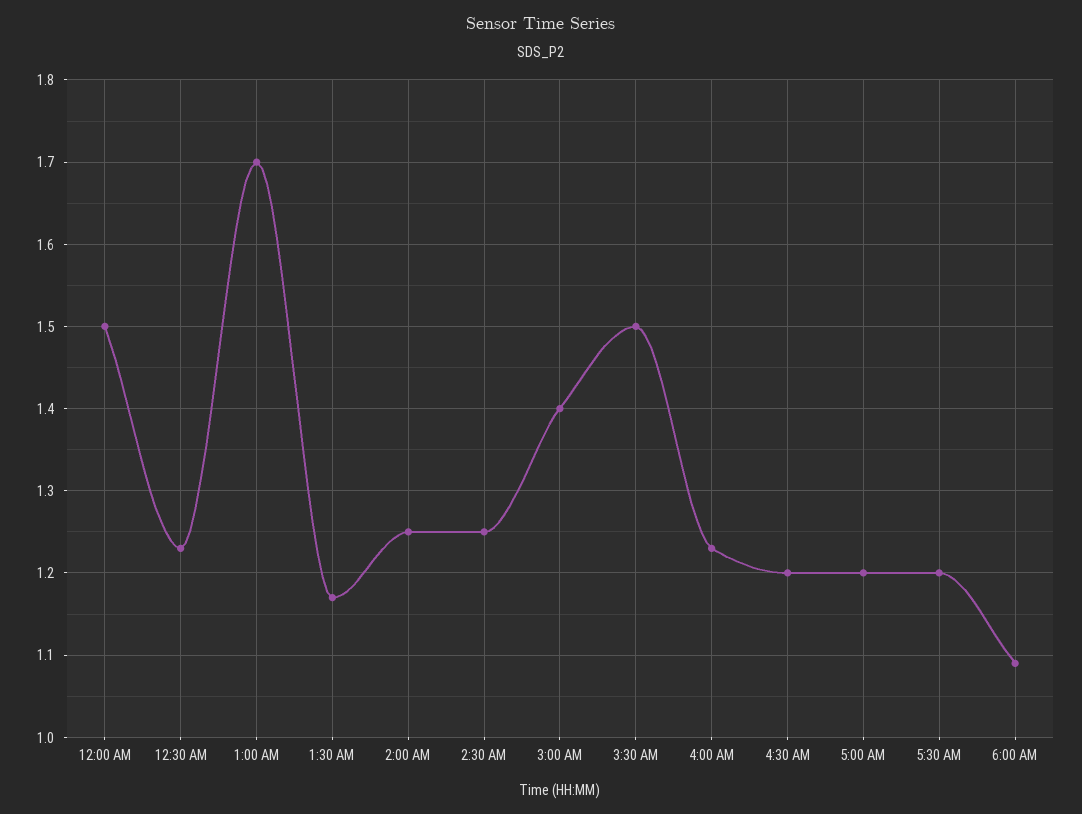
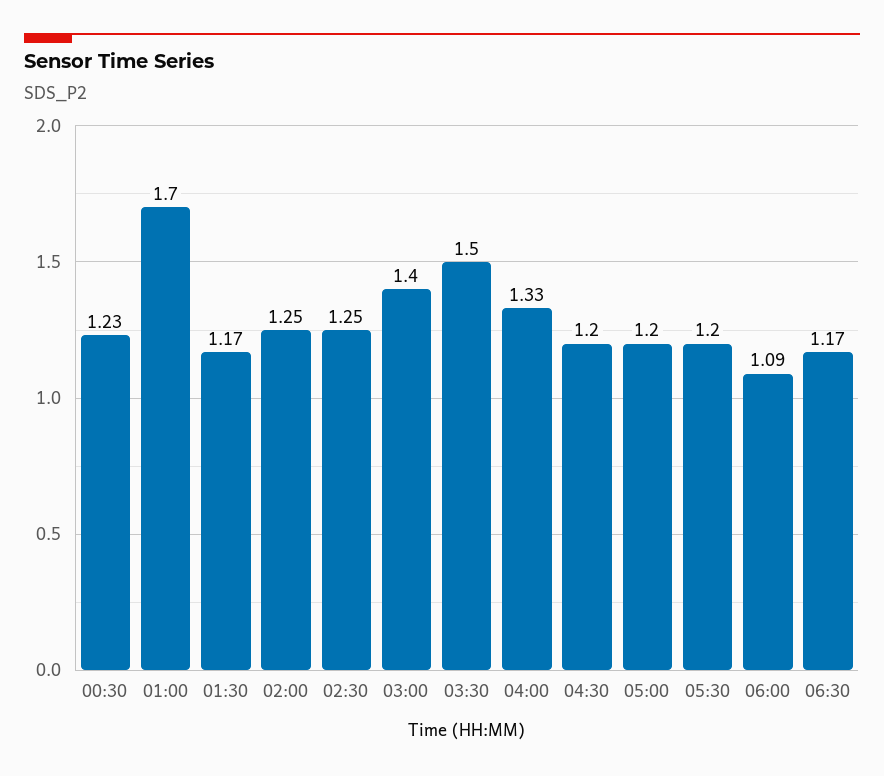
12:00 AM: 1.5 -> none
4:00 AM: 1.23 -> 1.33
06:30: none -> 1.17

